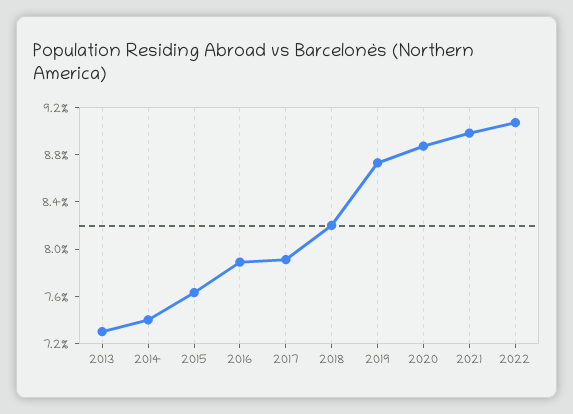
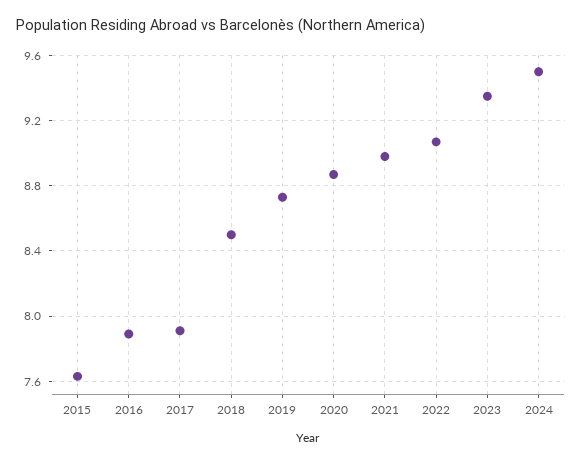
2013: 7.3 -> none
2014: 7.4 -> none
2018: 8.2 -> 8.5
2023: none -> 9.35
2024: none -> 9.5

